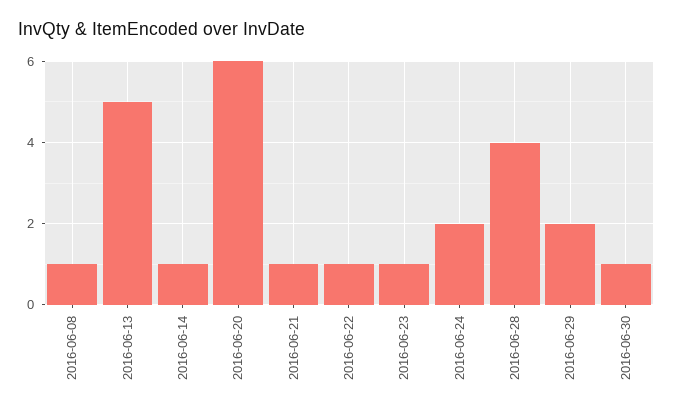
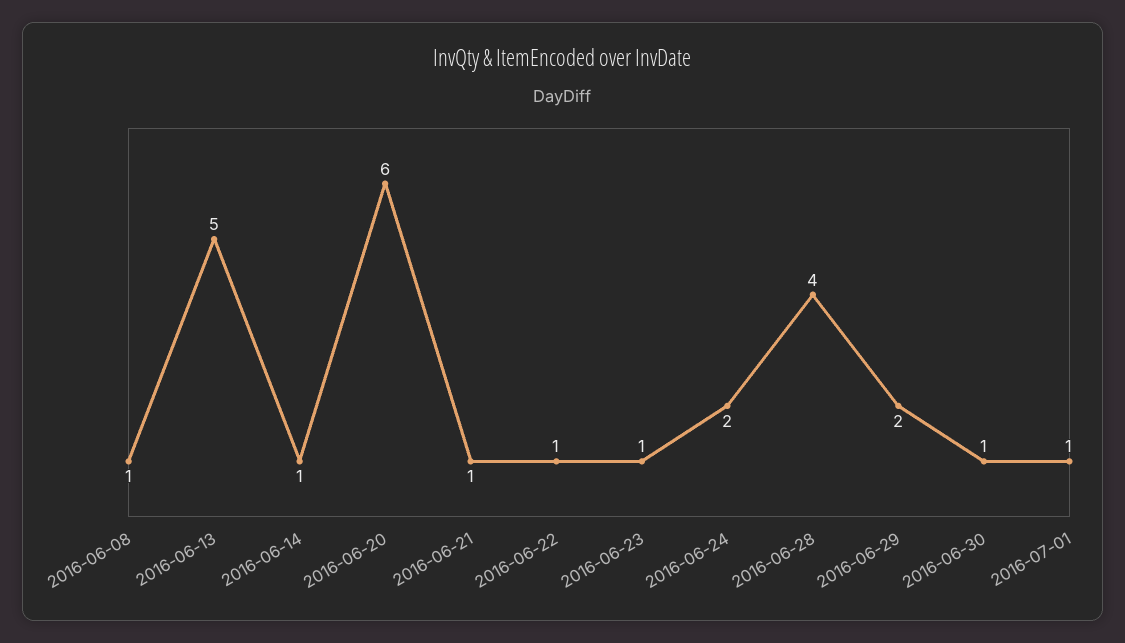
2016-07-01: none -> 1

